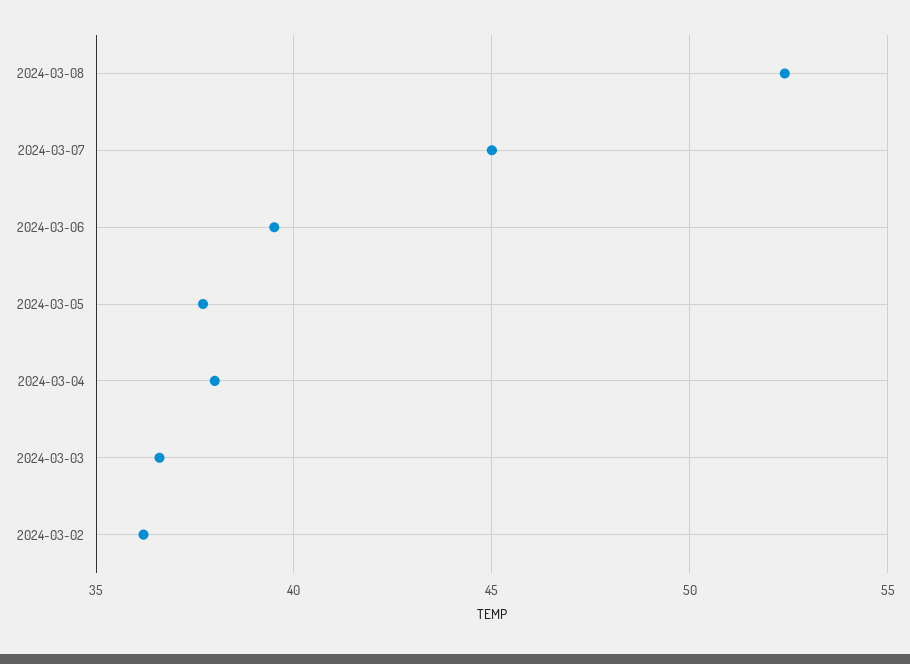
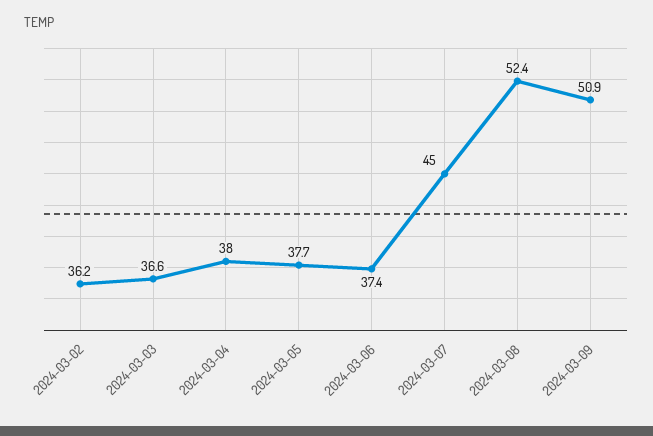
2024-03-06: 39.5 -> 37.4
2024-03-09: none -> 50.9

